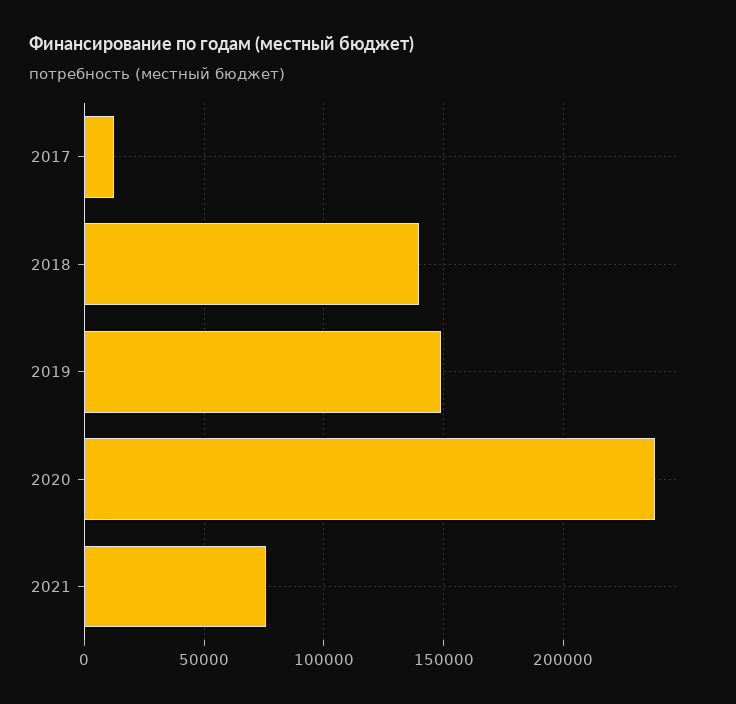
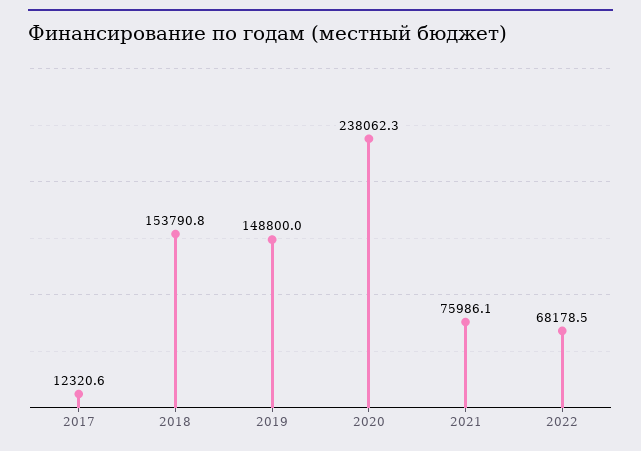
2018: 140000 -> 153790.8
2022: none -> 68178.5

